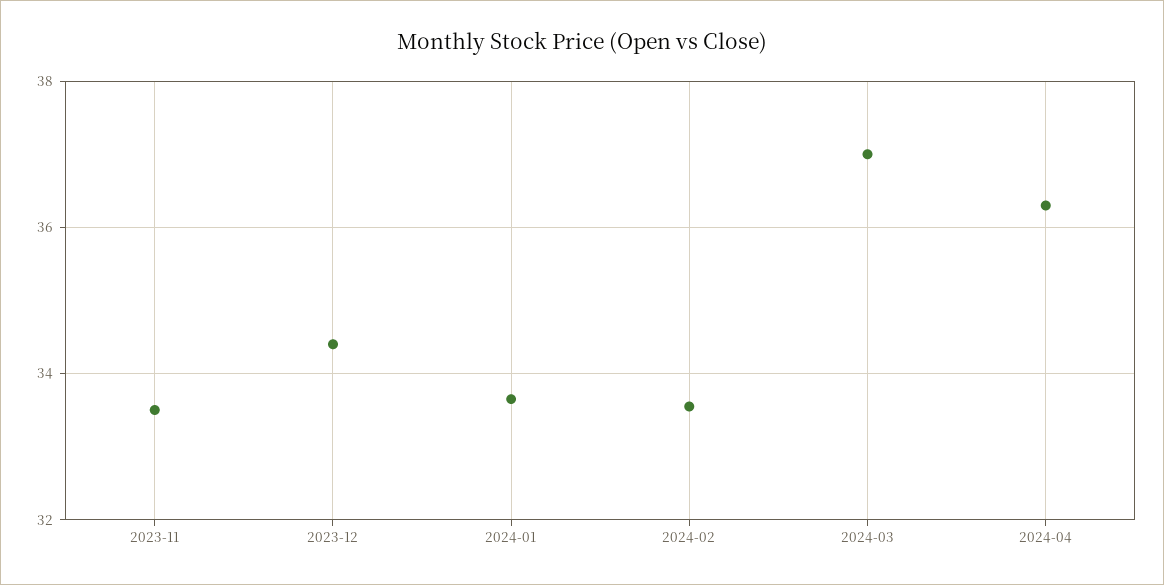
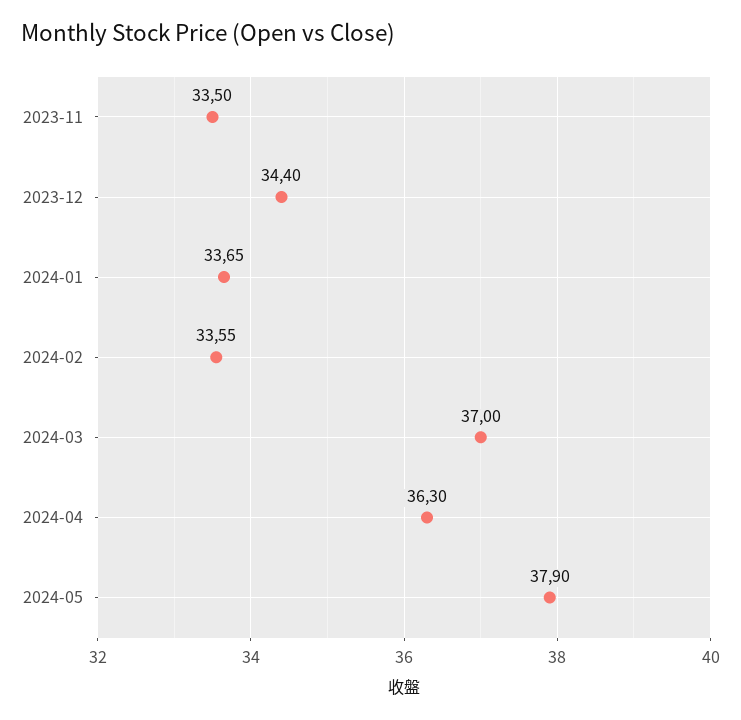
2024-05: none -> 37.9

